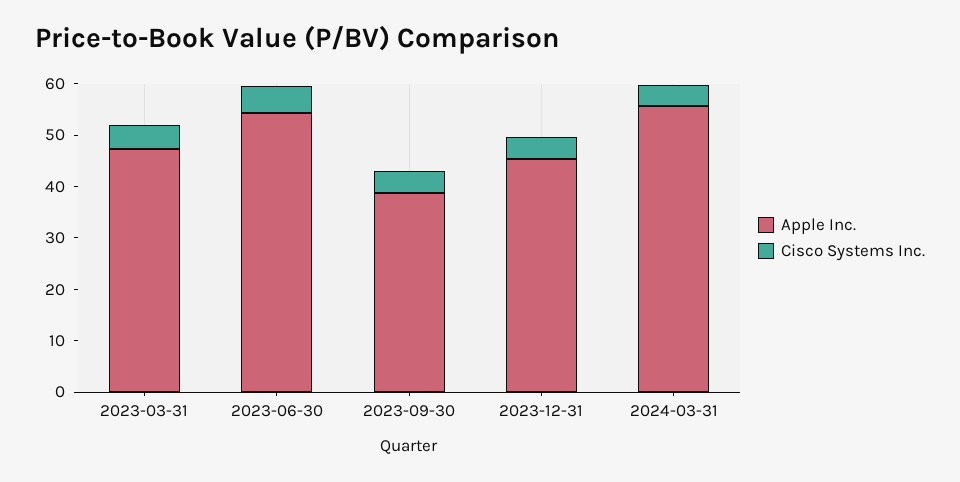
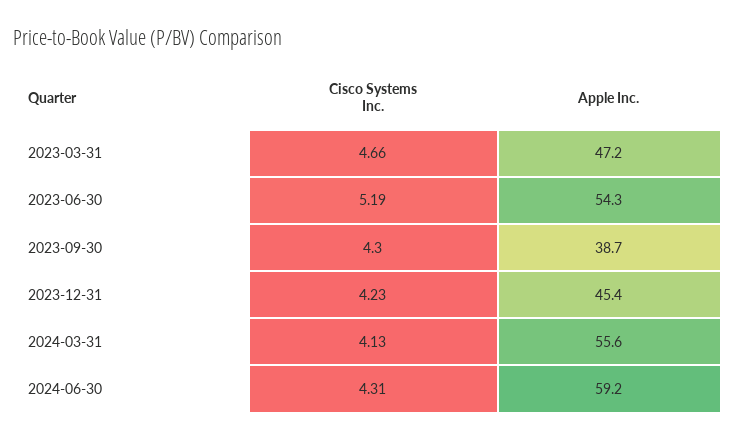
Cisco Systems Inc., 2024-06-30: none -> 4.31
Apple Inc., 2024-06-30: none -> 59.2

